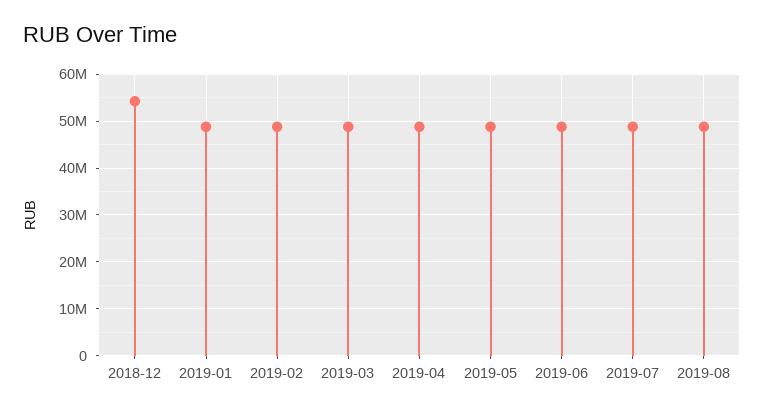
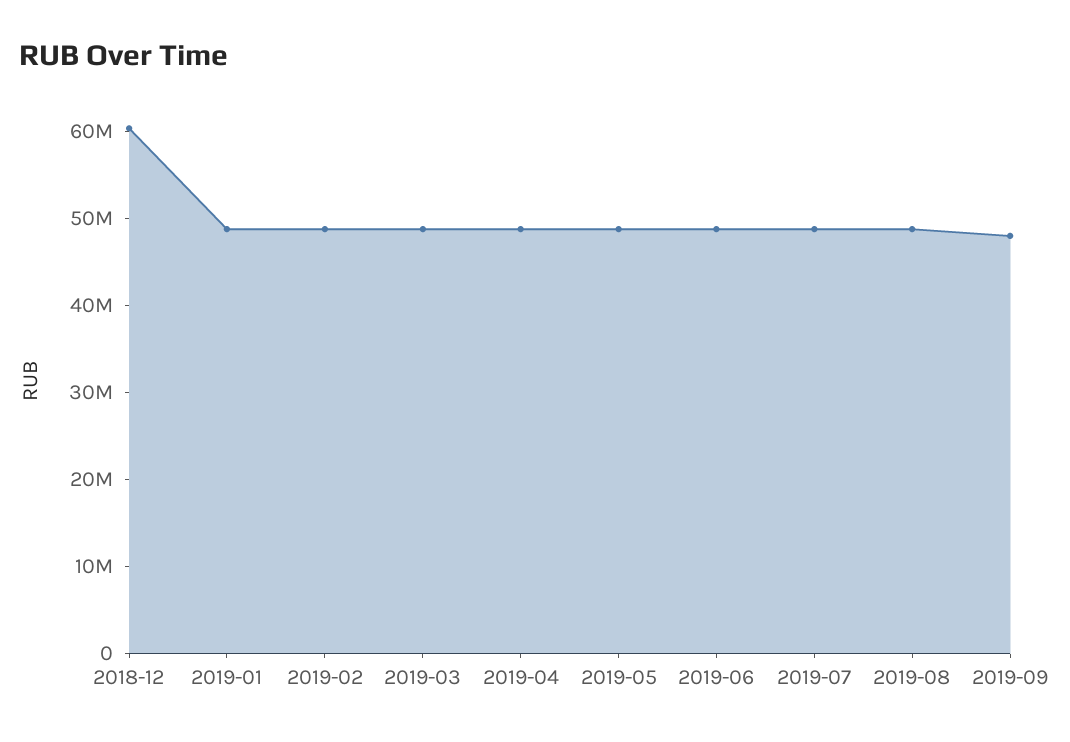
2018-12: 54000000 -> 60000000
2019-09: none -> 48000000

